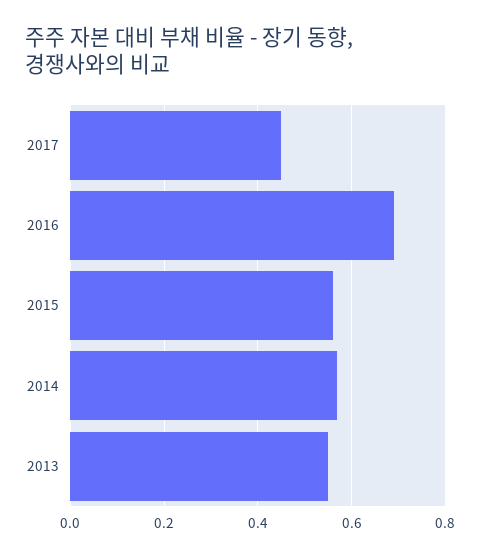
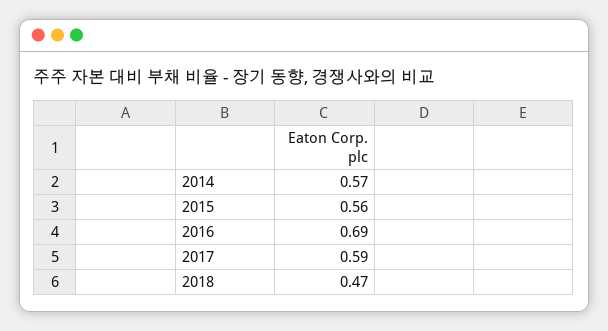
2017: 0.45 -> 0.59
2013: 0.55 -> none
2018: none -> 0.47

